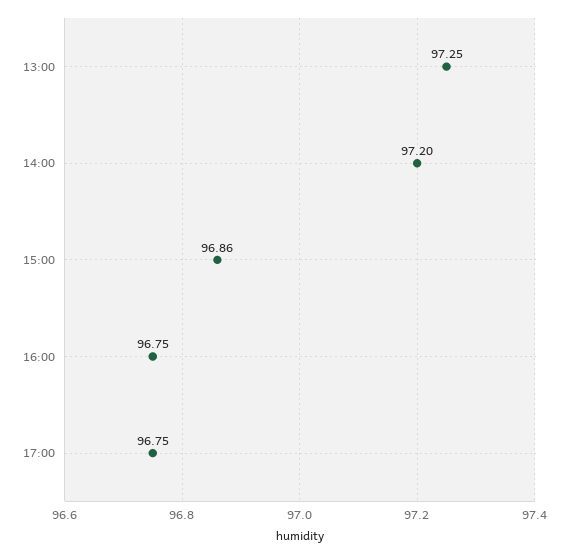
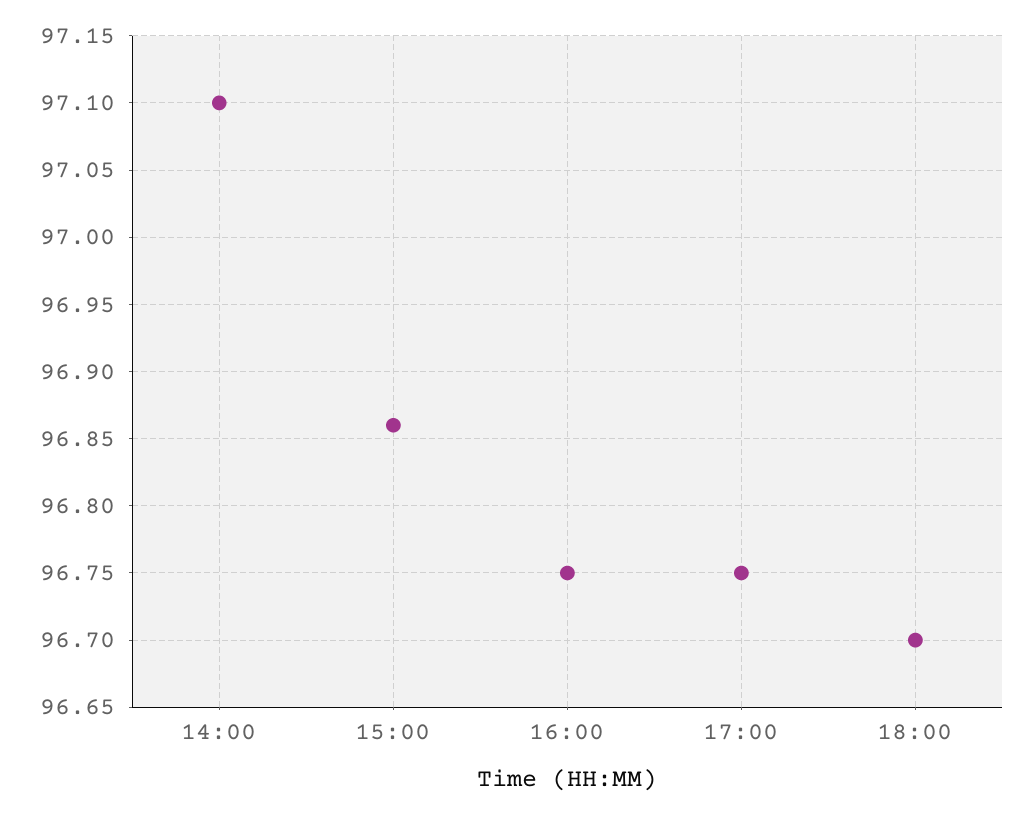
13:00: 97.25 -> none
14:00: 97.2 -> 97.1
18:00: none -> 96.7

